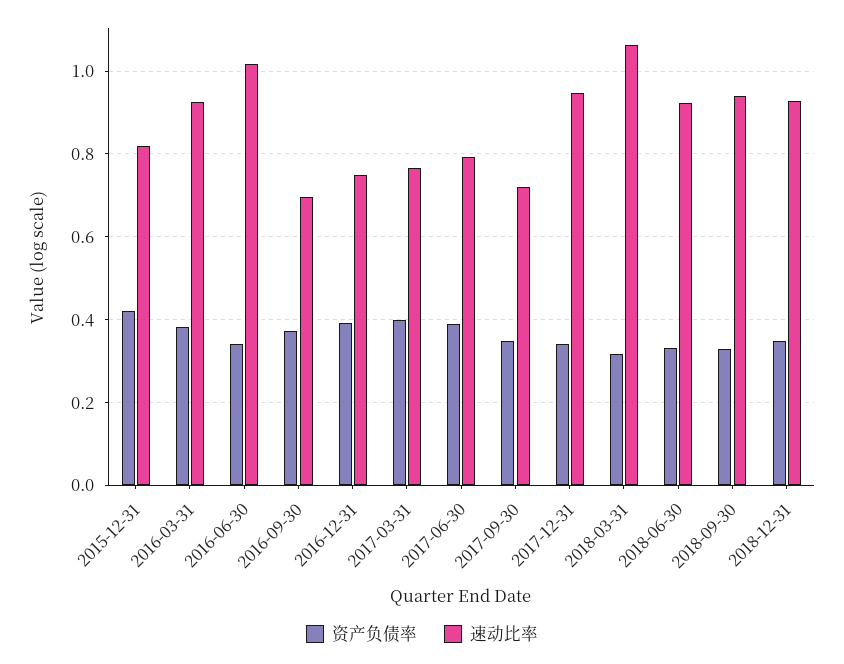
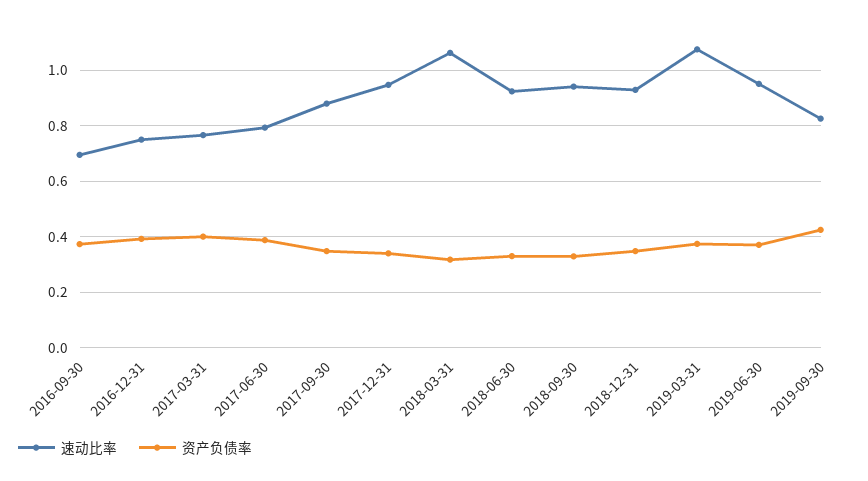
资产负债率, 2015-12-31: 0.42 -> none
速动比率, 2015-12-31: 0.82 -> none
资产负债率, 2016-03-31: 0.38 -> none
速动比率, 2016-03-31: 0.92 -> none
资产负债率, 2016-06-30: 0.34 -> none
速动比率, 2016-06-30: 1.02 -> none
速动比率, 2017-09-30: 0.72 -> 0.875
速动比率, 2019-03-31: none -> 1.075
资产负债率, 2019-03-31: none -> 0.375
速动比率, 2019-06-30: none -> 0.95
资产负债率, 2019-06-30: none -> 0.375
速动比率, 2019-09-30: none -> 0.825
资产负债率, 2019-09-30: none -> 0.425

